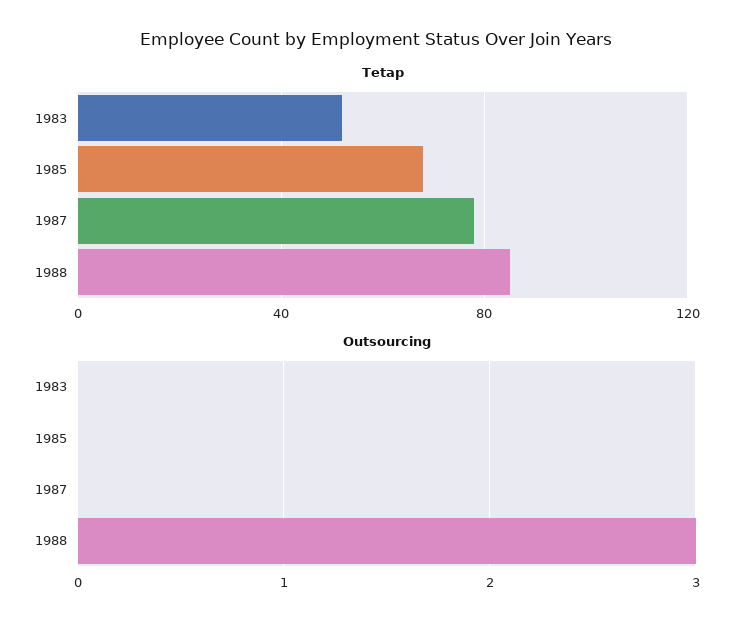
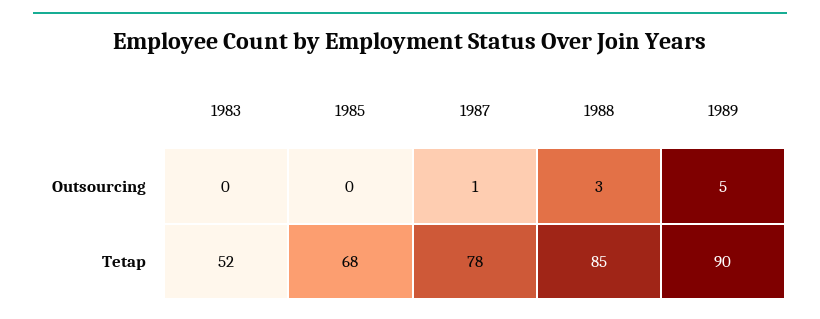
Outsourcing, 1987: 0 -> 1
Outsourcing, 1989: none -> 5
Tetap, 1989: none -> 90

